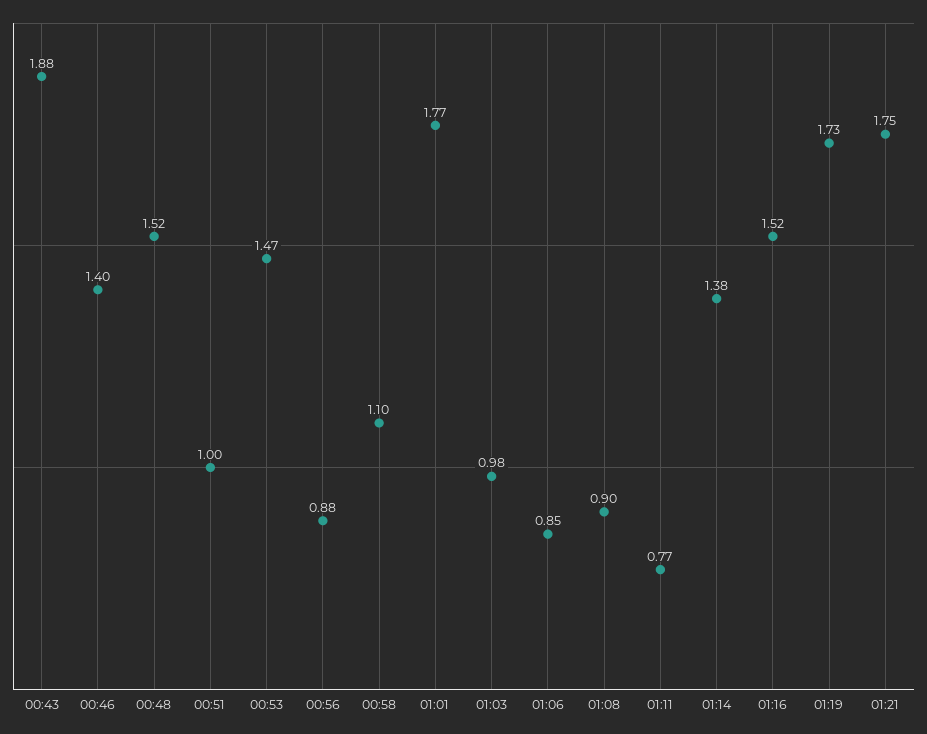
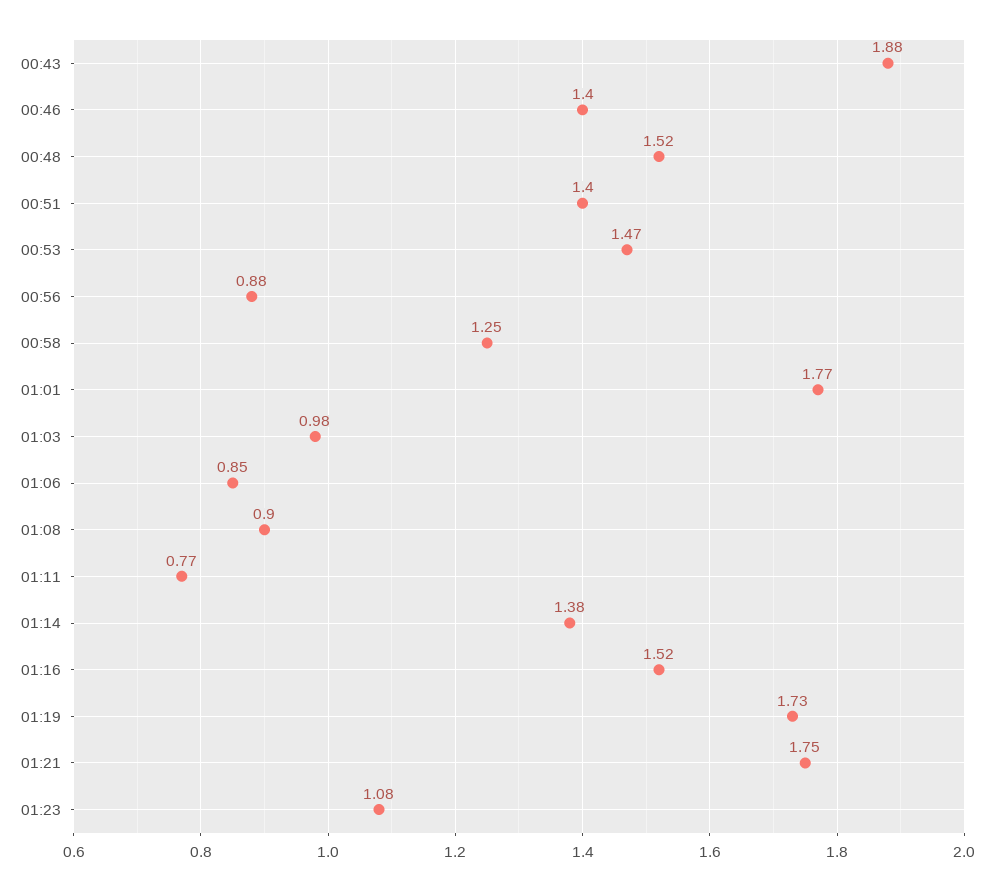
00:51: 1 -> 1.4
00:58: 1.1 -> 1.25
01:23: none -> 1.08

